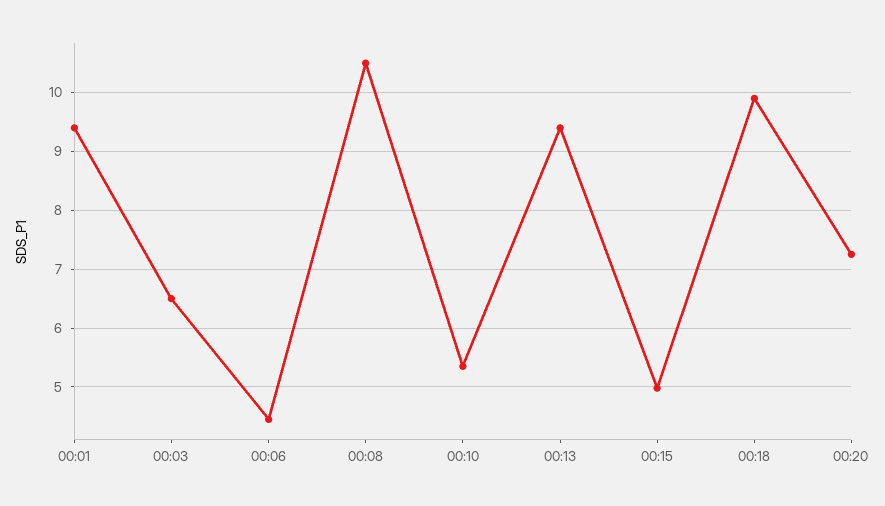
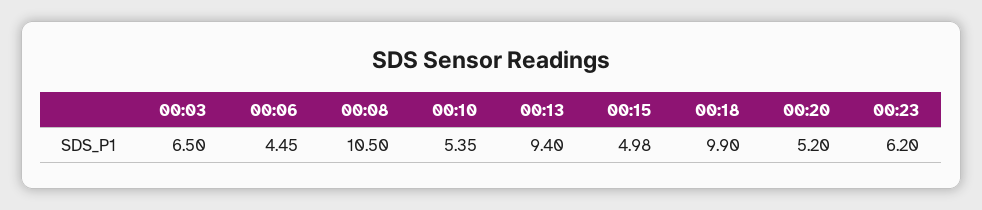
00:01: 9.4 -> none
00:20: 7.2 -> 5.2
00:23: none -> 6.2

